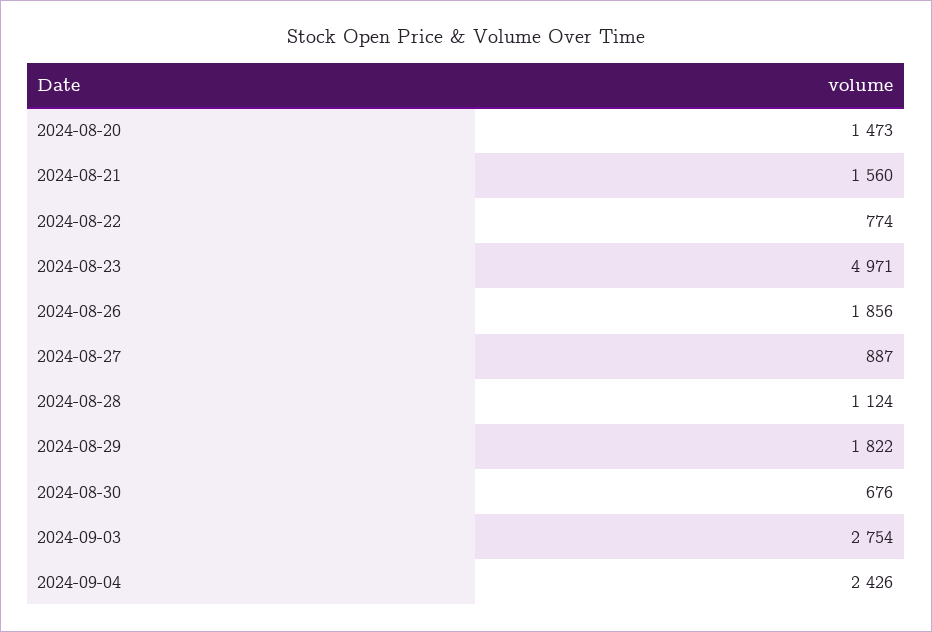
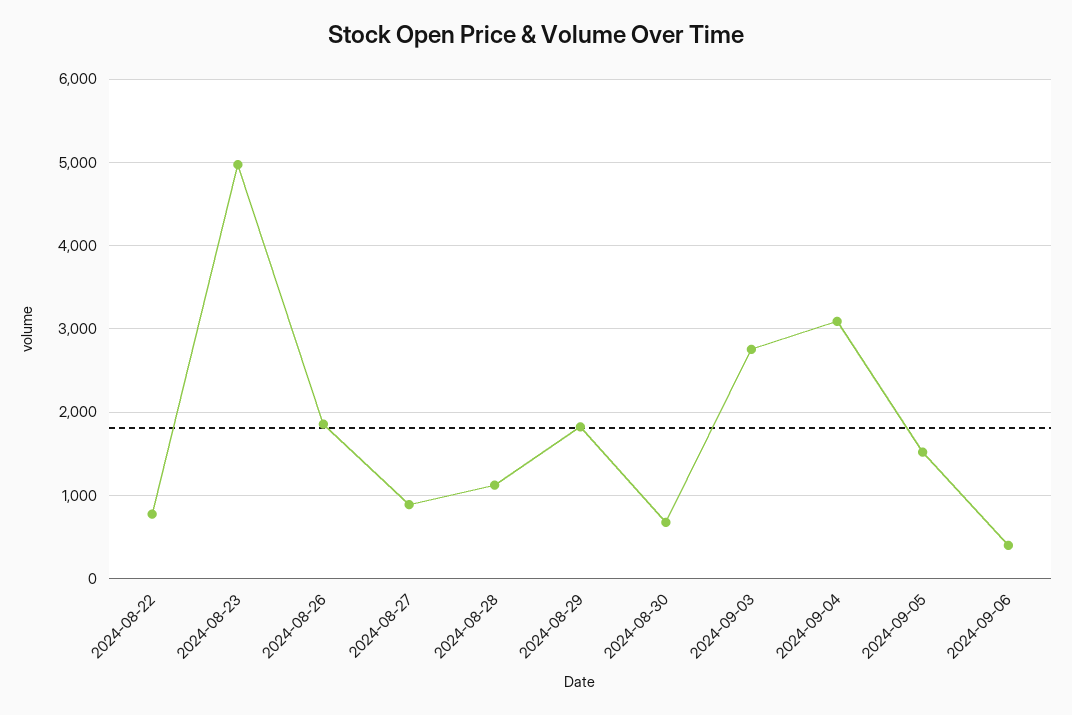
2024-08-20: 1473 -> none
2024-08-21: 1560 -> none
2024-09-04: 2426 -> 3100
2024-09-05: none -> 1500
2024-09-06: none -> 400

